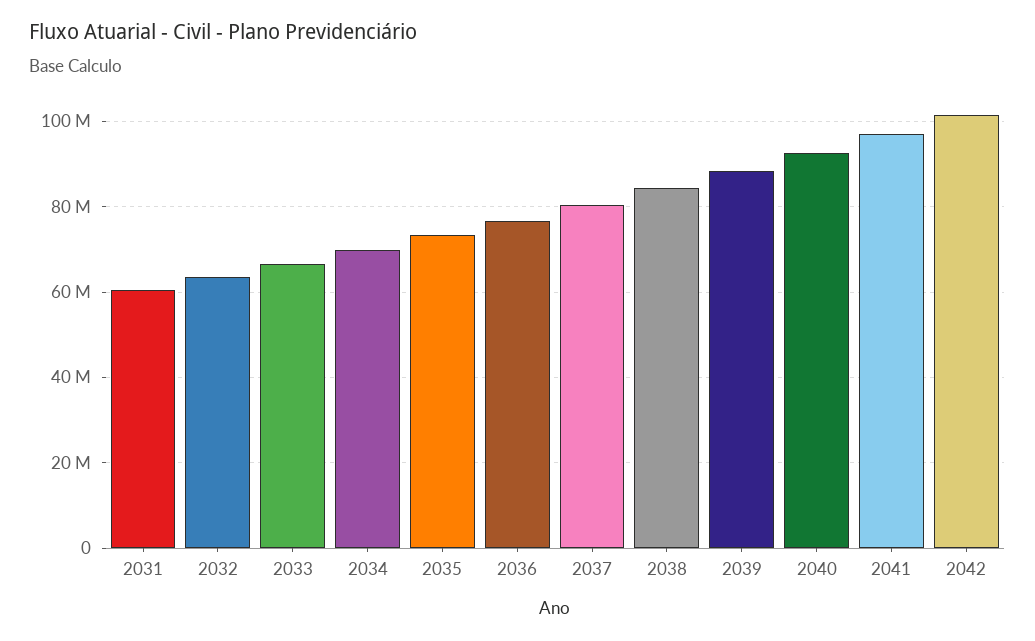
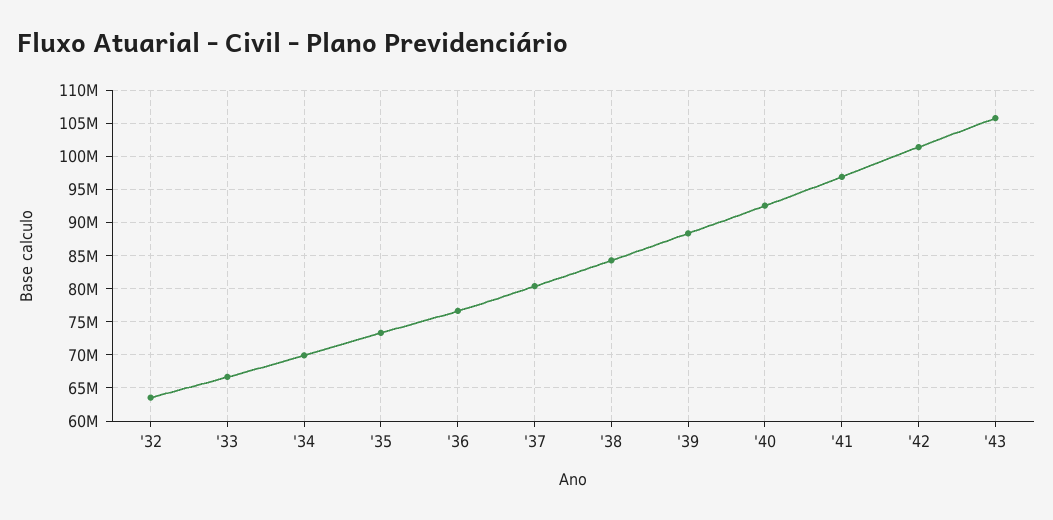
2031: 60000000 -> none
'43: none -> 106000000

